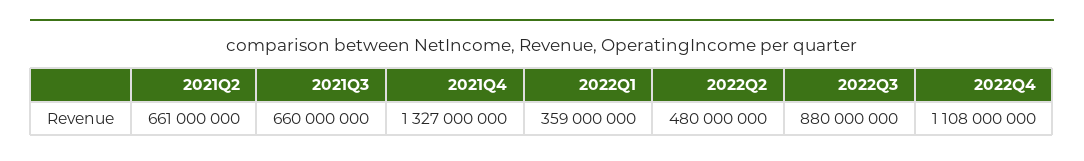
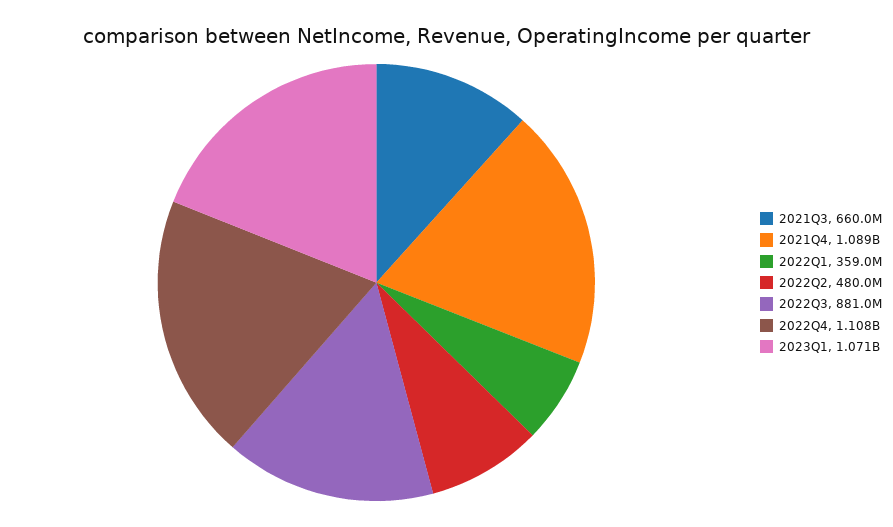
2021Q2: 661000000 -> none
2021Q4: 1327000000 -> 1089000000
2022Q3: 880000000 -> 881000000
2023Q1: none -> 1071000000

